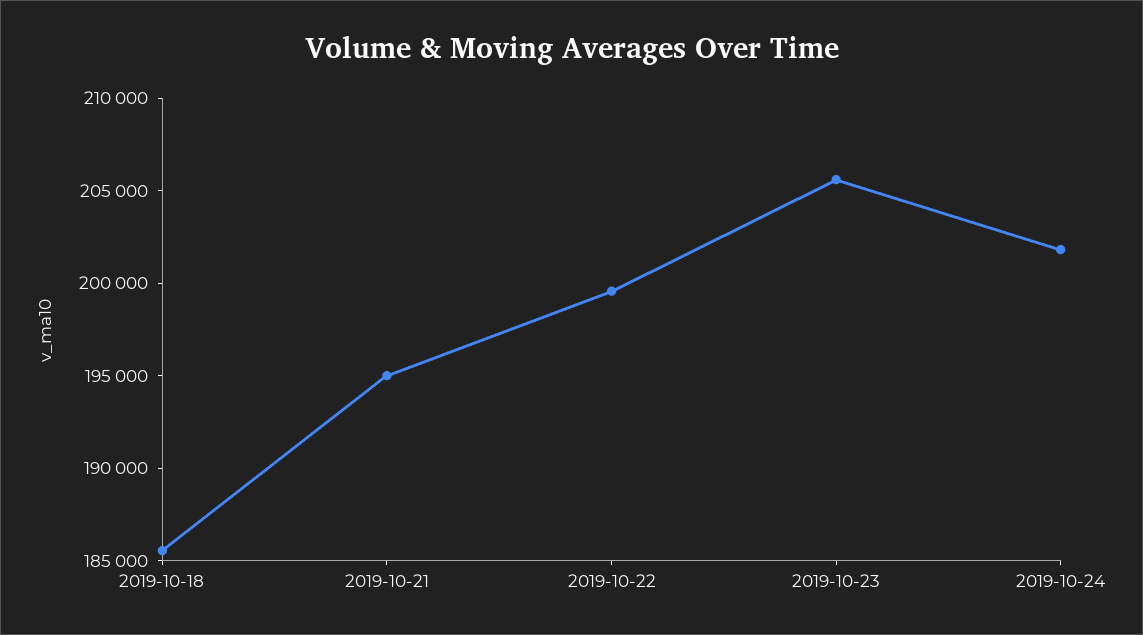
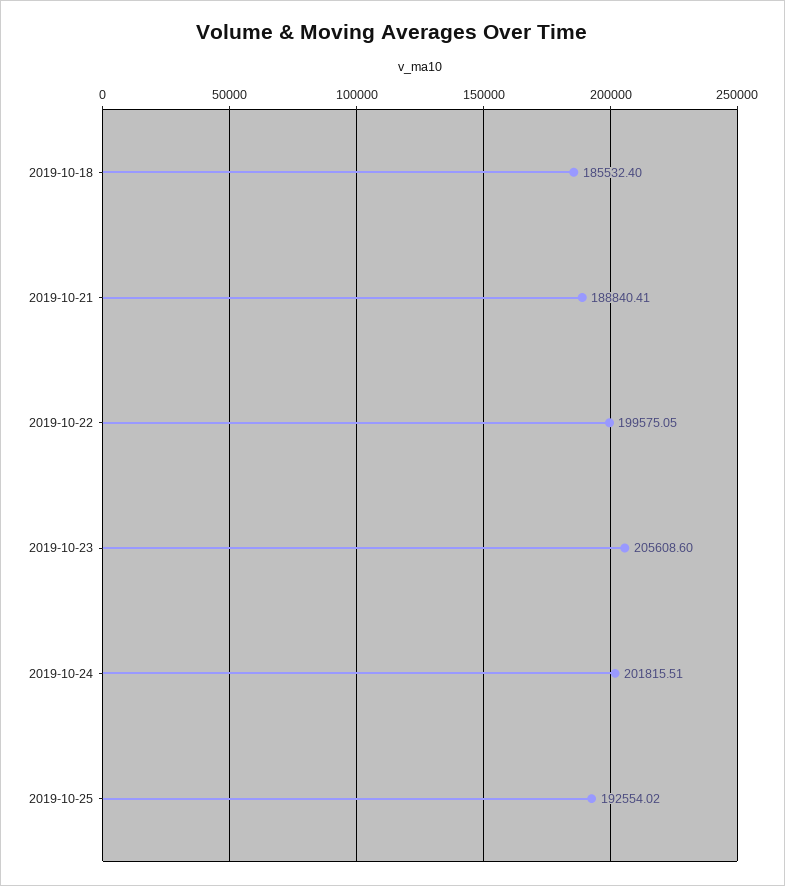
2019-10-21: 195000 -> 188840.41
2019-10-25: none -> 192554.02

